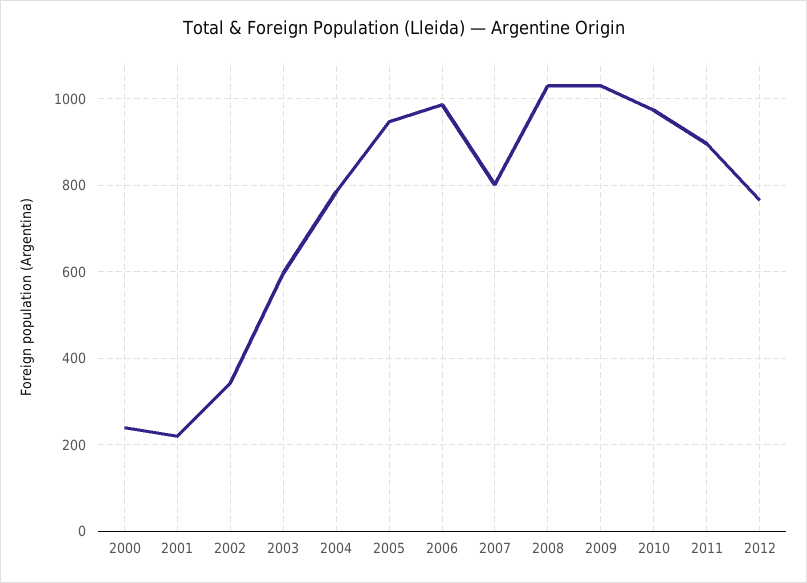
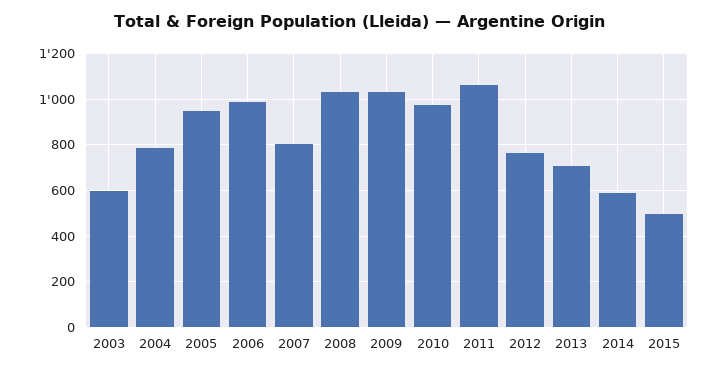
2000: 240 -> none
2001: 220 -> none
2002: 340 -> none
2011: 900 -> 1050
2013: none -> 700
2014: none -> 600
2015: none -> 500

